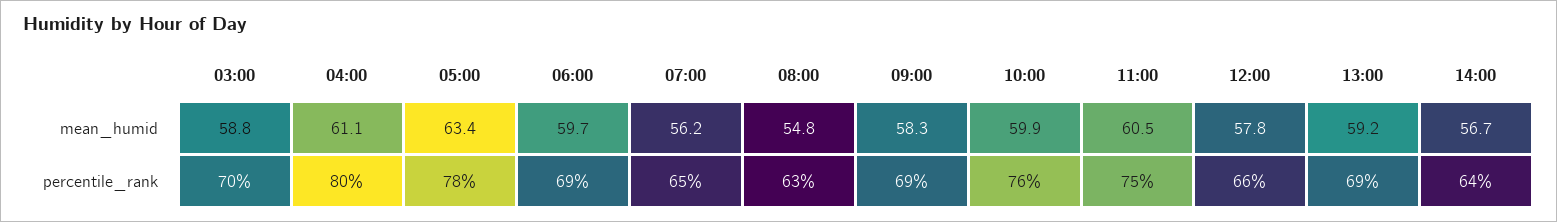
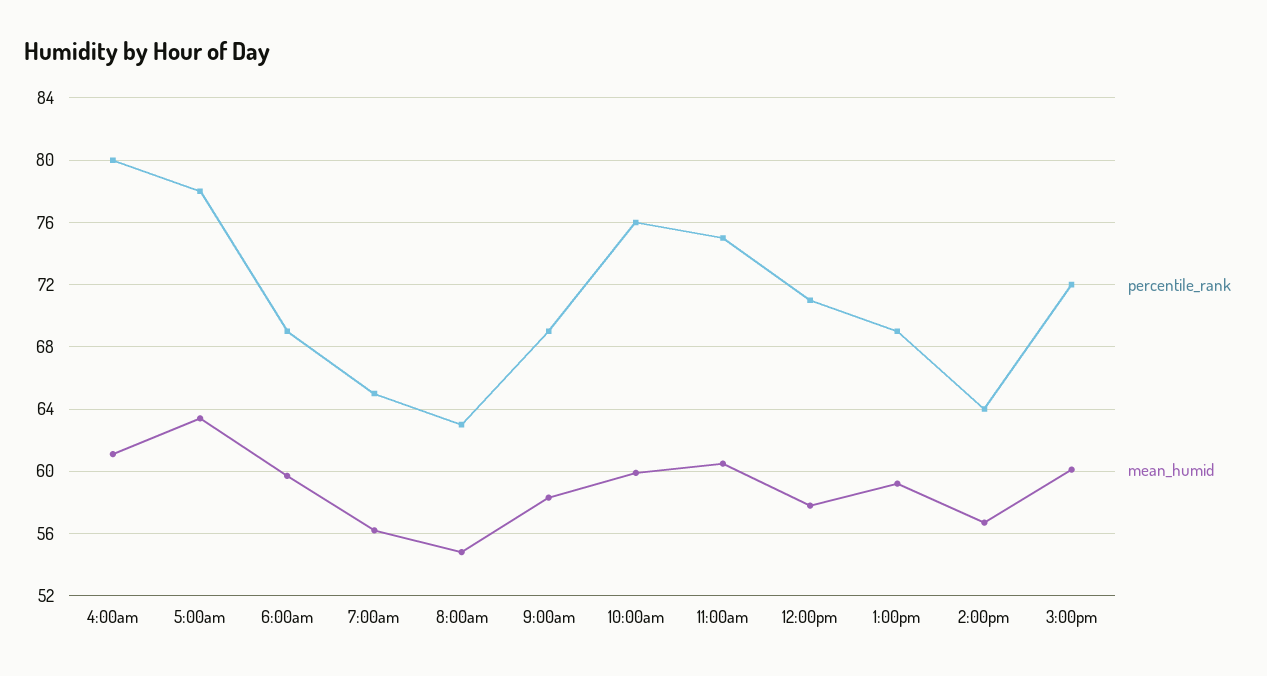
mean_humid, 03:00: 58.8 -> none
percentile_rank, 03:00: 70 -> none
percentile_rank, 12:00: 66 -> 71
percentile_rank, 3:00pm: none -> 72
mean_humid, 3:00pm: none -> 60

